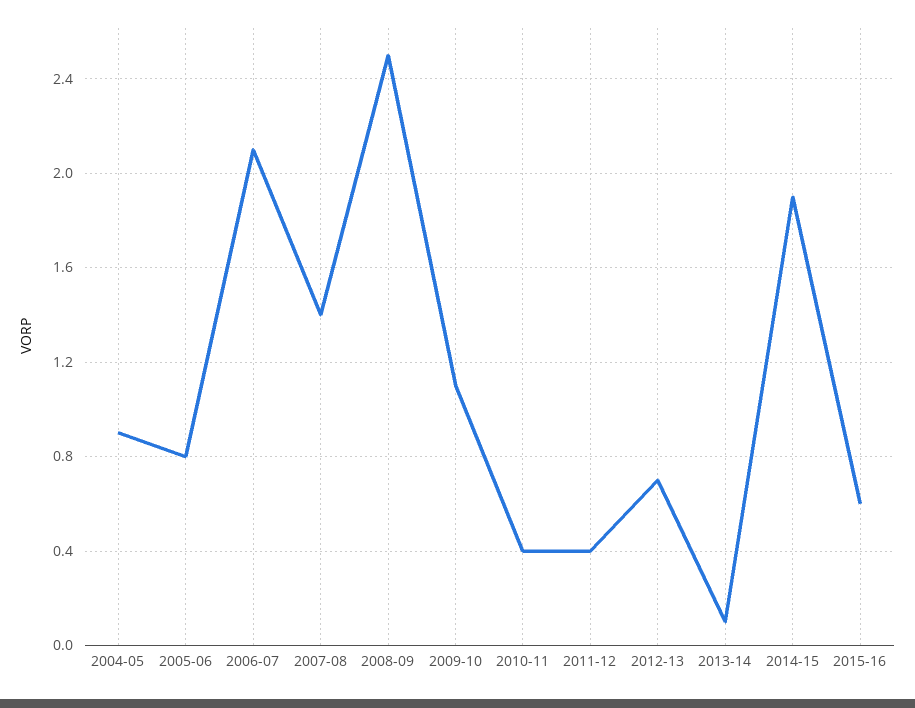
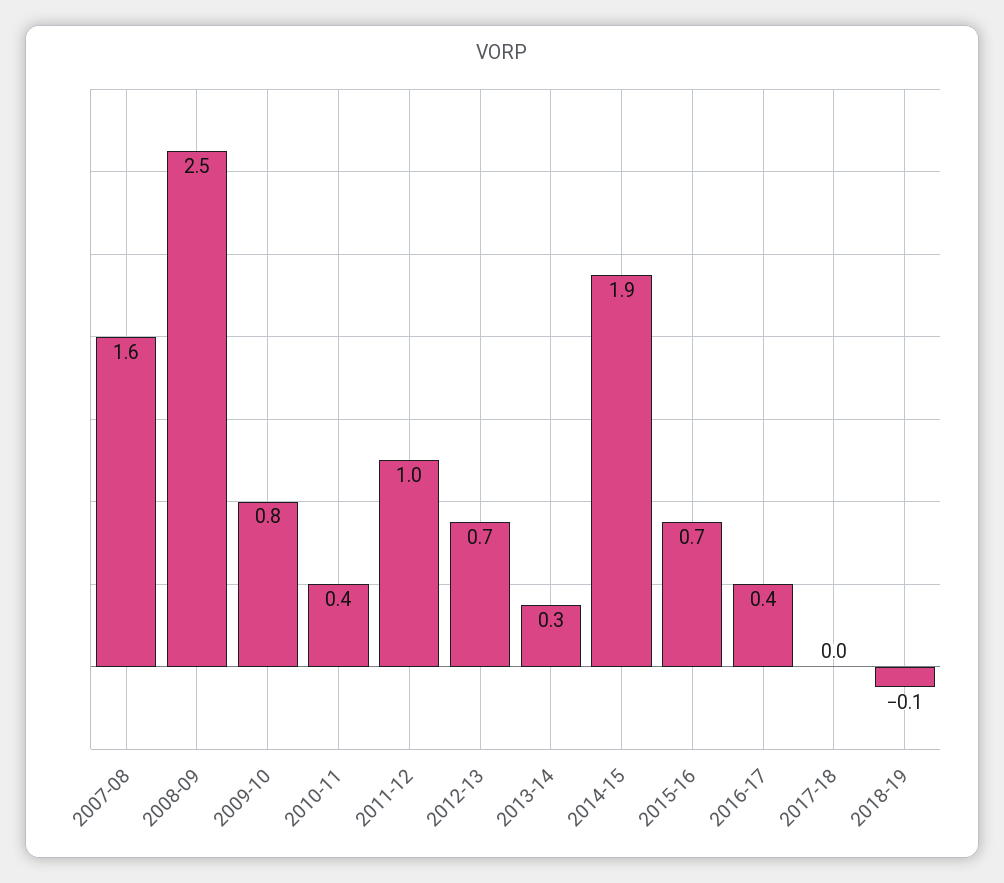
2004-05: 0.9 -> none
2005-06: 0.8 -> none
2006-07: 2.1 -> none
2007-08: 1.4 -> 1.6
2009-10: 1.1 -> 0.8
2011-12: 0.4 -> 1
2013-14: 0.1 -> 0.3
2015-16: 0.6 -> 0.7
2016-17: none -> 0.4
2017-18: none -> 0
2018-19: none -> -0.1

